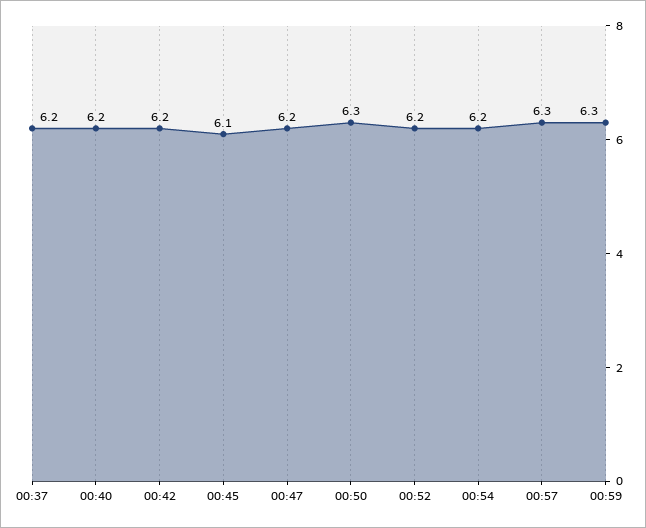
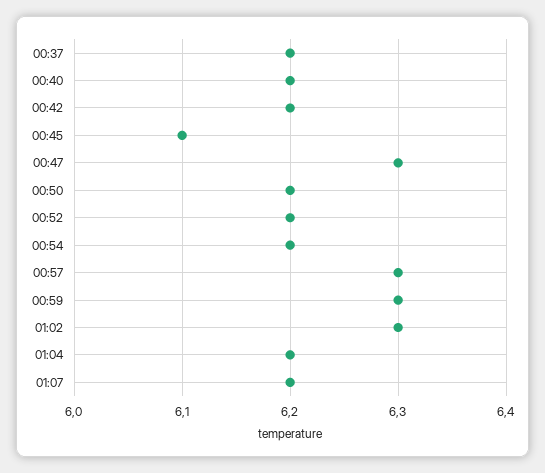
00:47: 6.2 -> 6.3
00:50: 6.3 -> 6.2
01:02: none -> 6.3
01:04: none -> 6.2
01:07: none -> 6.2

